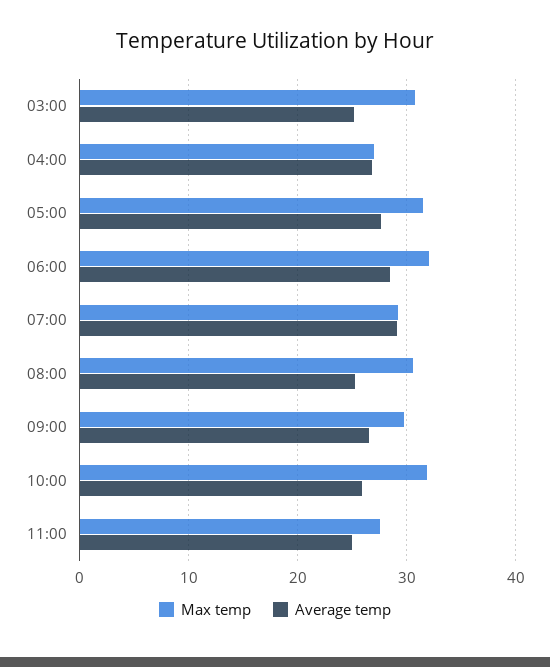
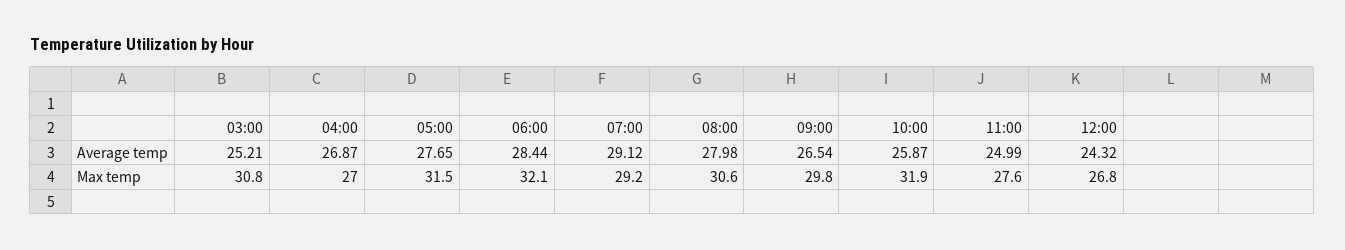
Average temp, 08:00: 25 -> 27.98
Average temp, 12:00: none -> 24.32
Max temp, 12:00: none -> 26.8

